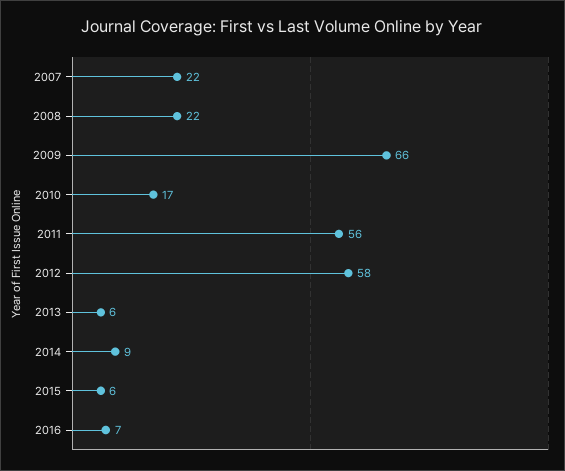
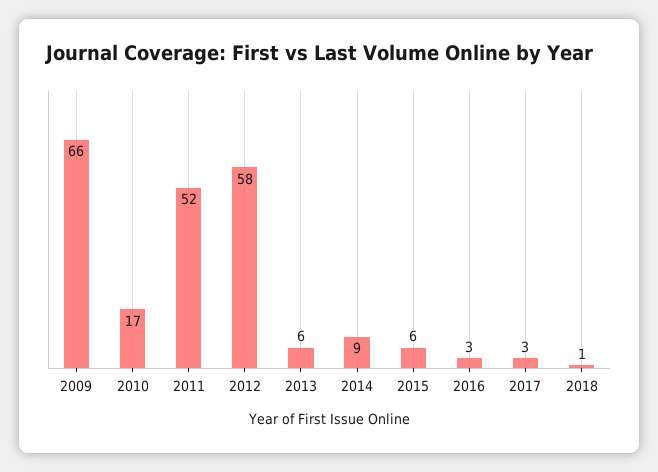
2007: 22 -> none
2008: 22 -> none
2011: 56 -> 52
2016: 7 -> 3
2017: none -> 3
2018: none -> 1

